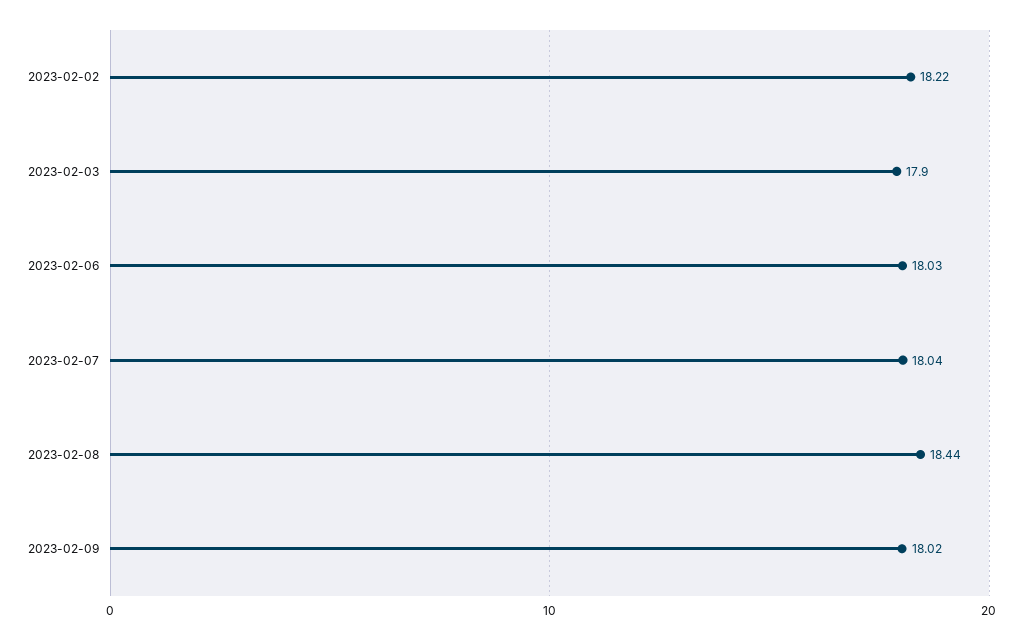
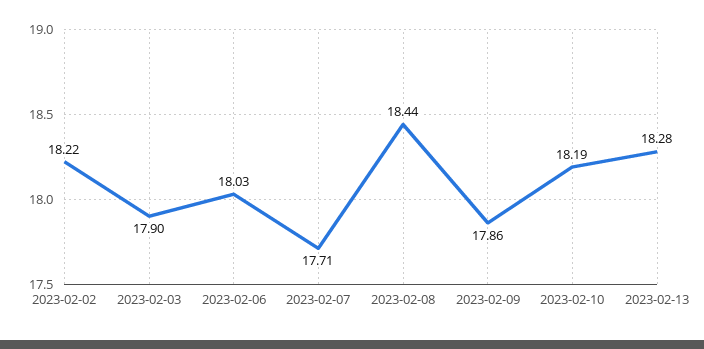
2023-02-07: 18.04 -> 17.71
2023-02-09: 18.02 -> 17.86
2023-02-10: none -> 18.19
2023-02-13: none -> 18.28

